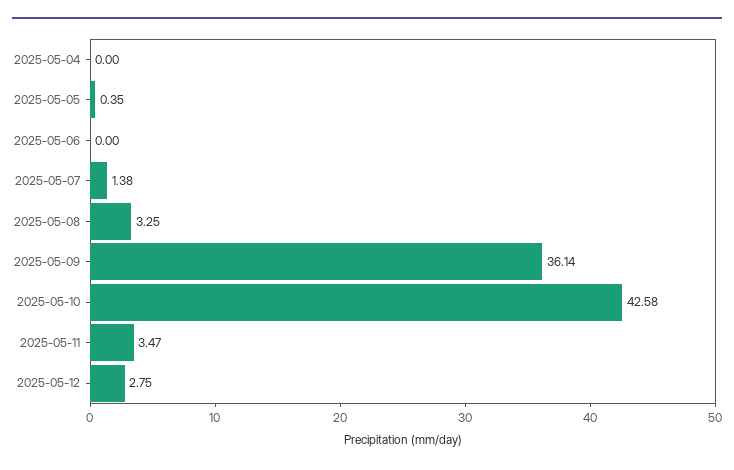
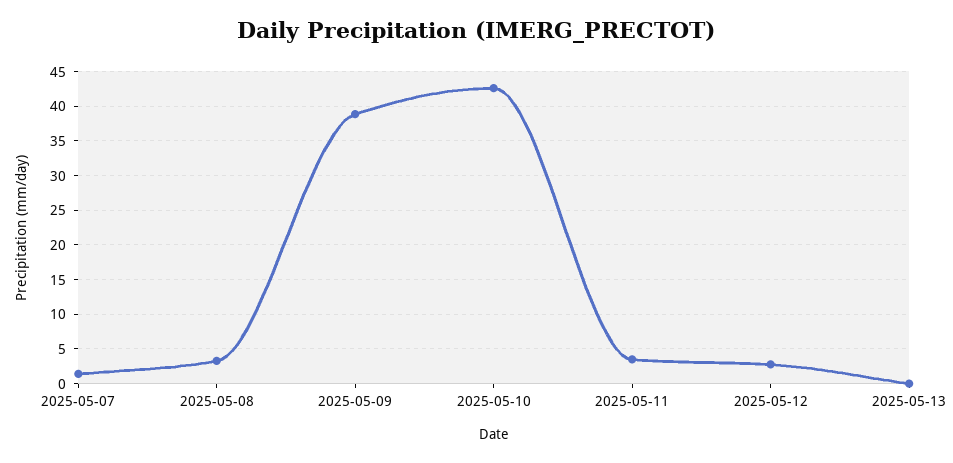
2025-05-04: 0 -> none
2025-05-05: 0.35 -> none
2025-05-06: 0 -> none
2025-05-09: 36.14 -> 39
2025-05-13: none -> 0

